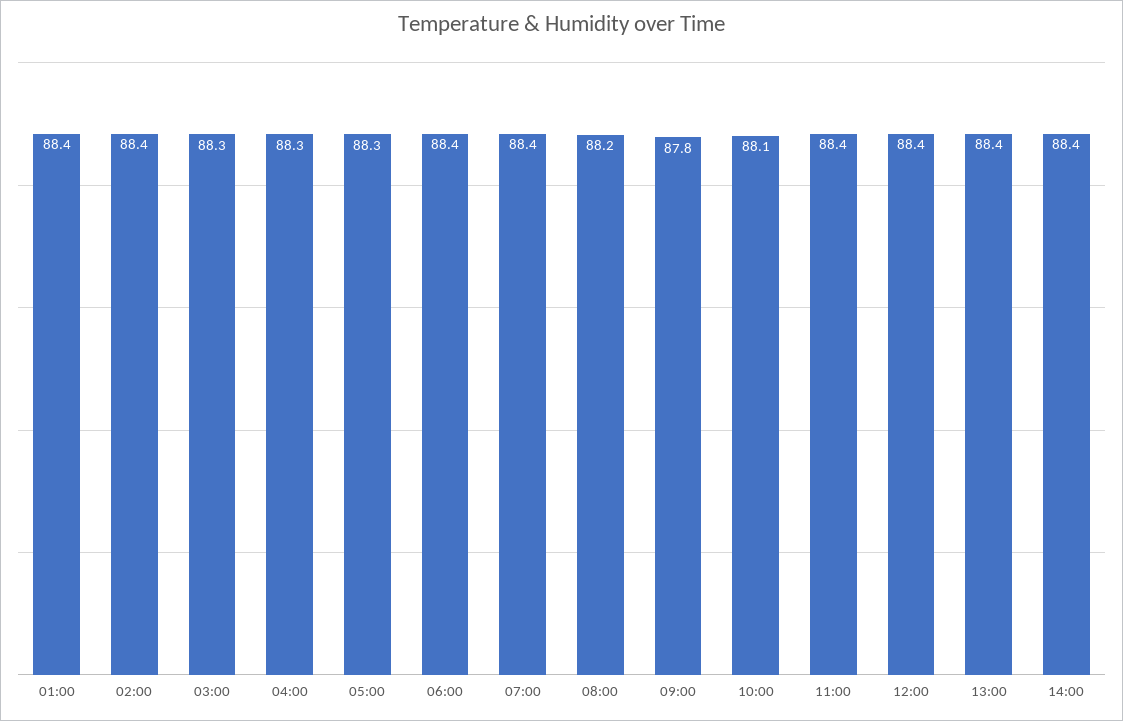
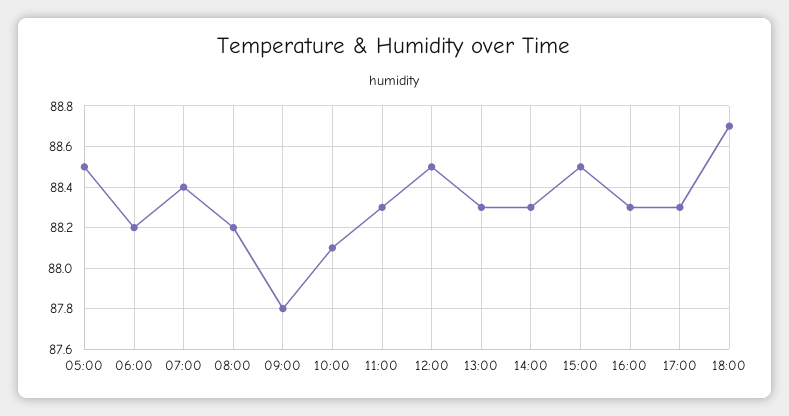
01:00: 88.4 -> none
02:00: 88.4 -> none
03:00: 88.3 -> none
04:00: 88.3 -> none
05:00: 88.3 -> 88.5
06:00: 88.4 -> 88.2
11:00: 88.4 -> 88.3
12:00: 88.4 -> 88.5
13:00: 88.4 -> 88.3
14:00: 88.4 -> 88.3
15:00: none -> 88.5
16:00: none -> 88.3
17:00: none -> 88.3
18:00: none -> 88.7

